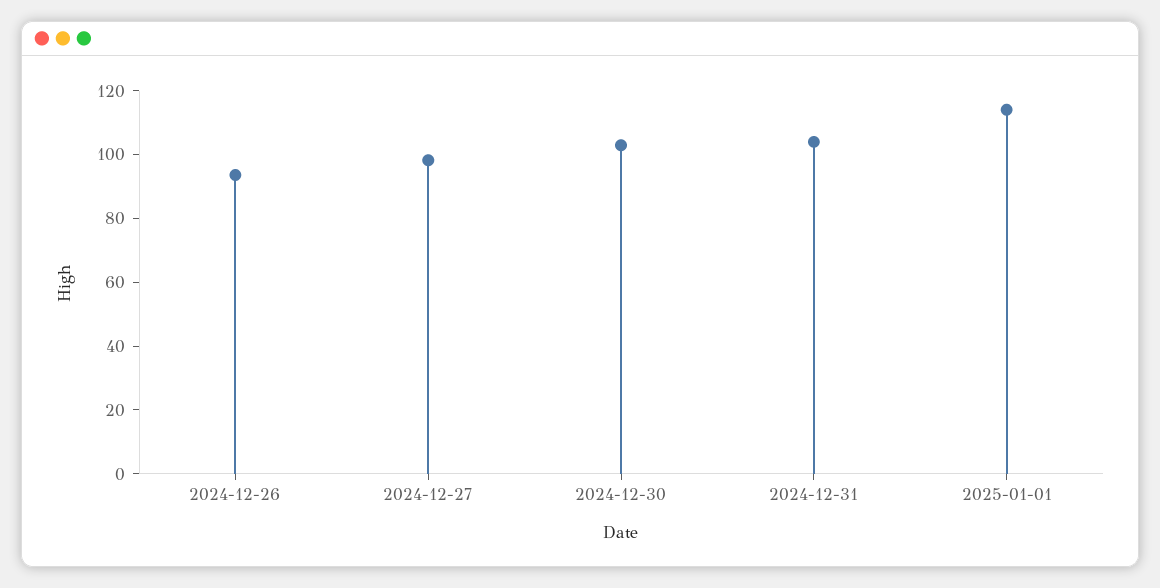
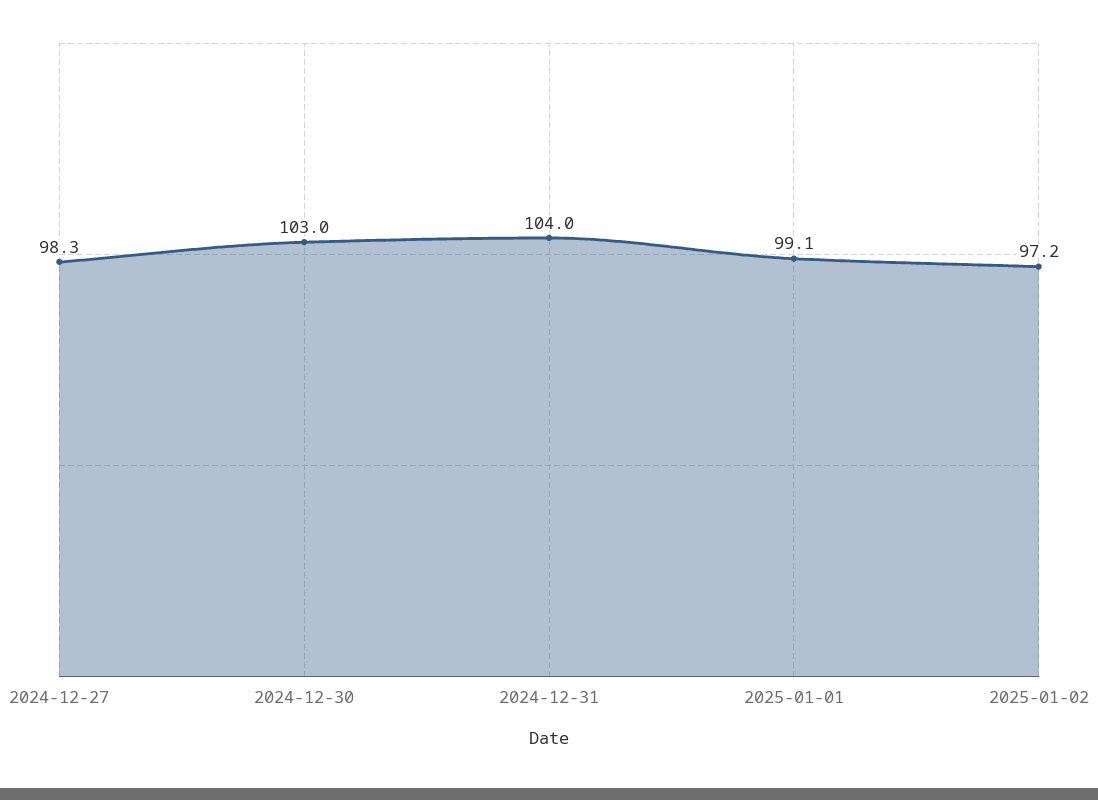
2024-12-26: 95 -> none
2025-01-01: 115 -> 99.1
2025-01-02: none -> 97.2

